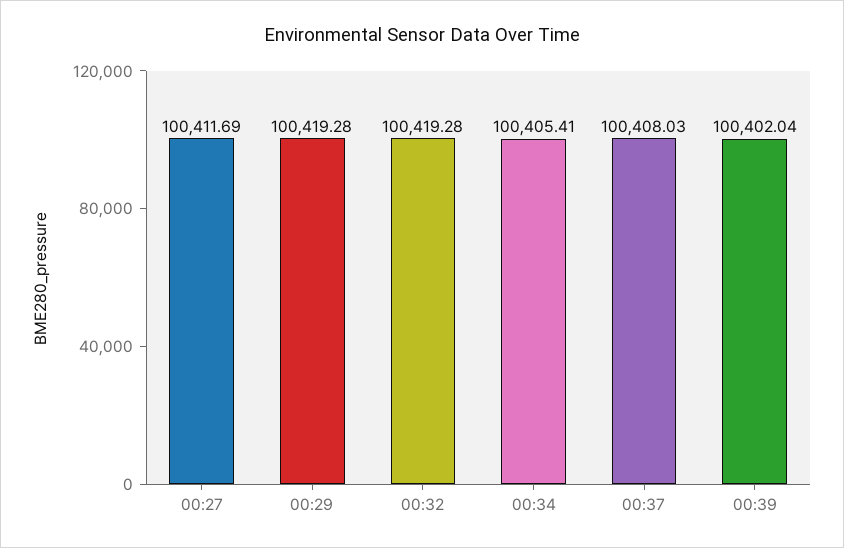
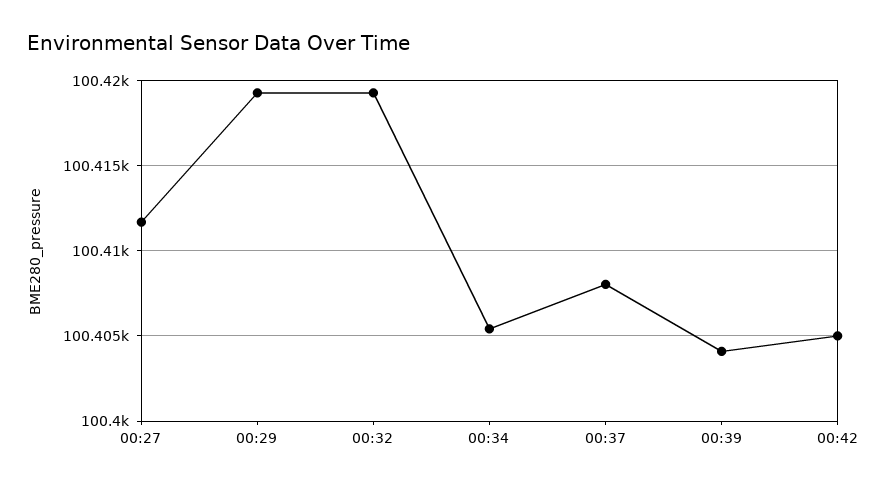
00:39: 100402.04 -> 100404
00:42: none -> 100405

